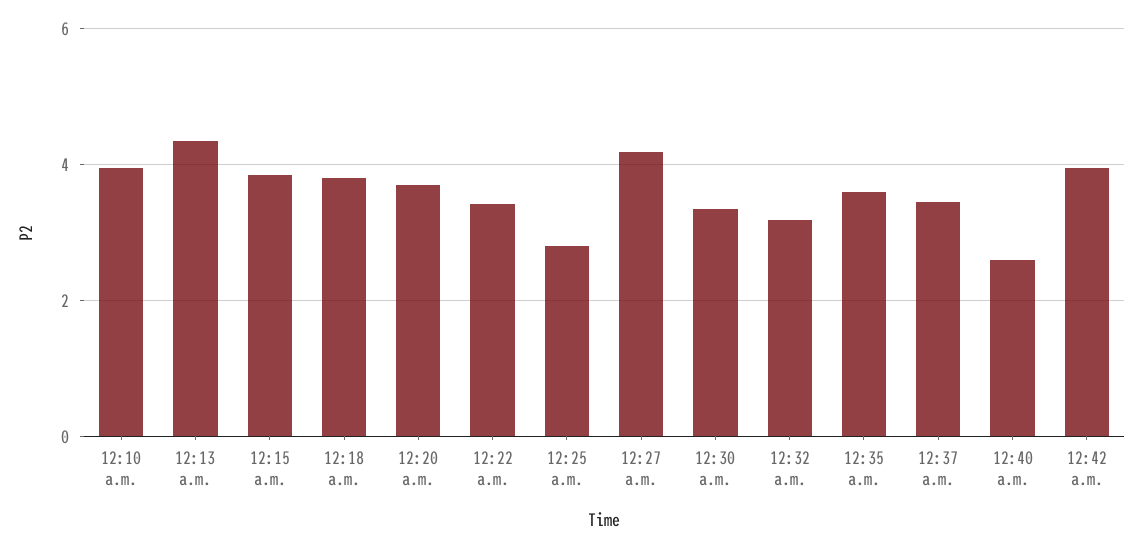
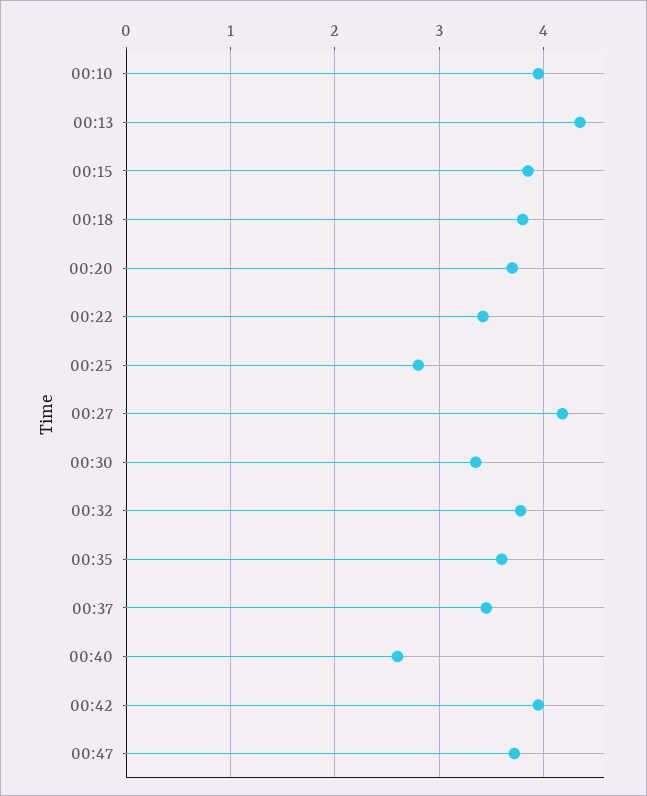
12:32 a.m.: 3.2 -> 3.8
00:47: none -> 3.7

